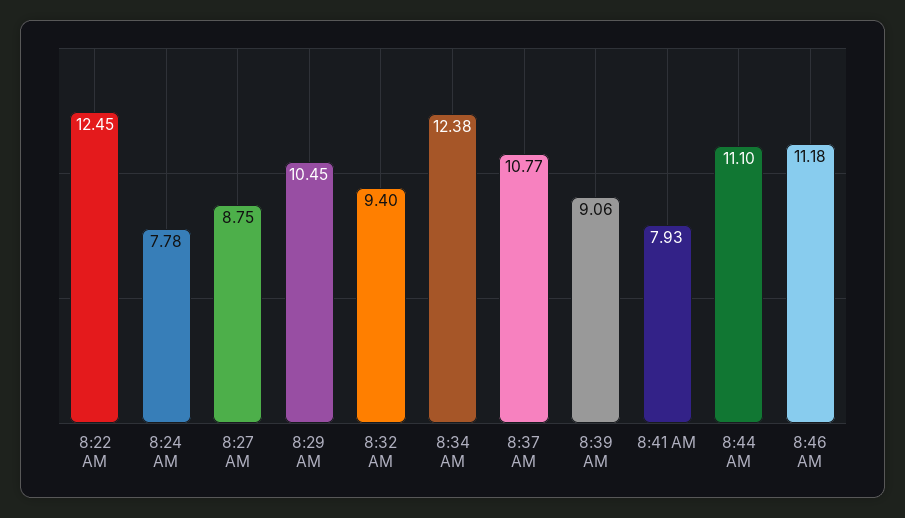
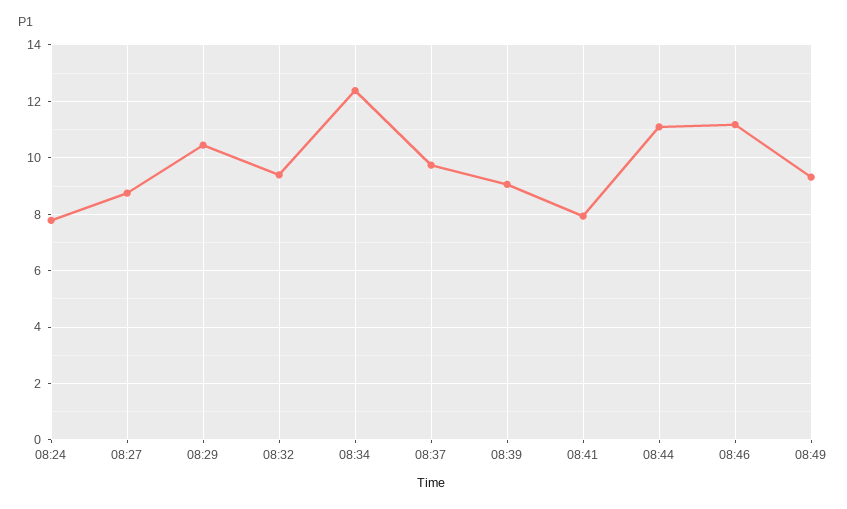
8:22 AM: 12.45 -> none
8:37 AM: 10.77 -> 9.75
08:49: none -> 9.25

